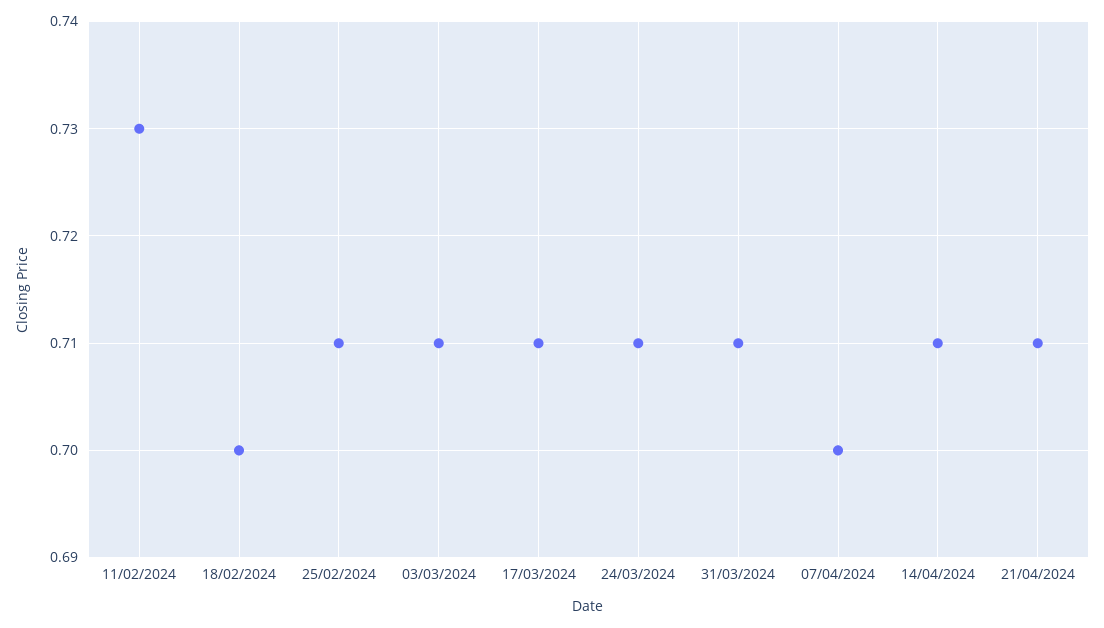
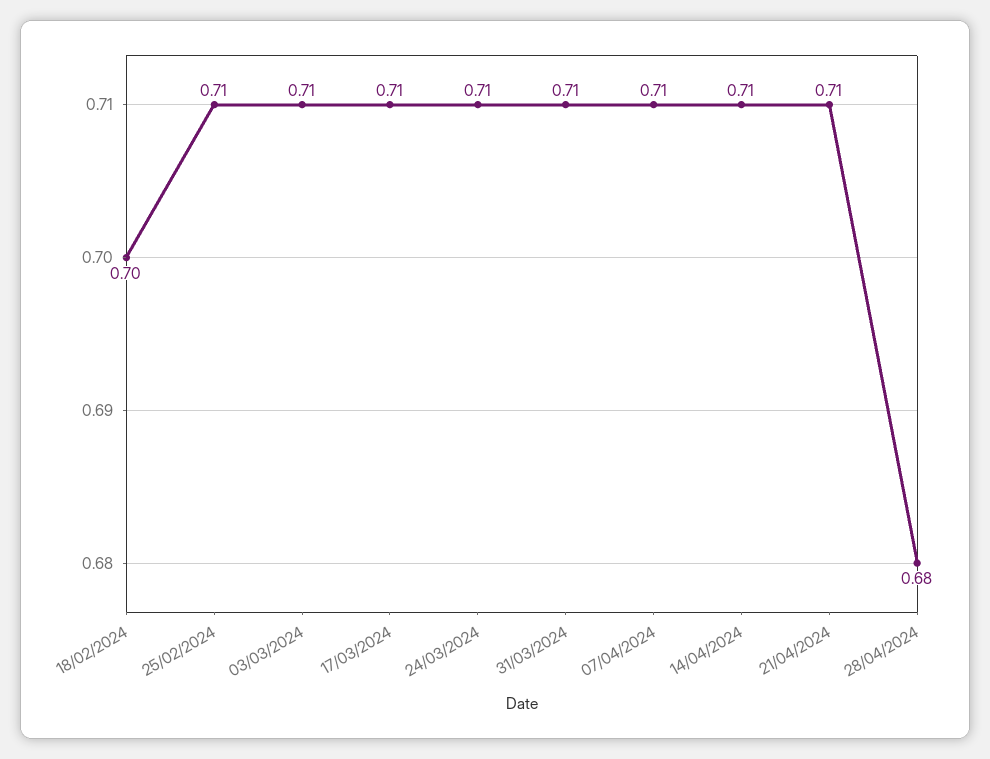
11/02/2024: 0.73 -> none
07/04/2024: 0.7 -> 0.71
28/04/2024: none -> 0.68

